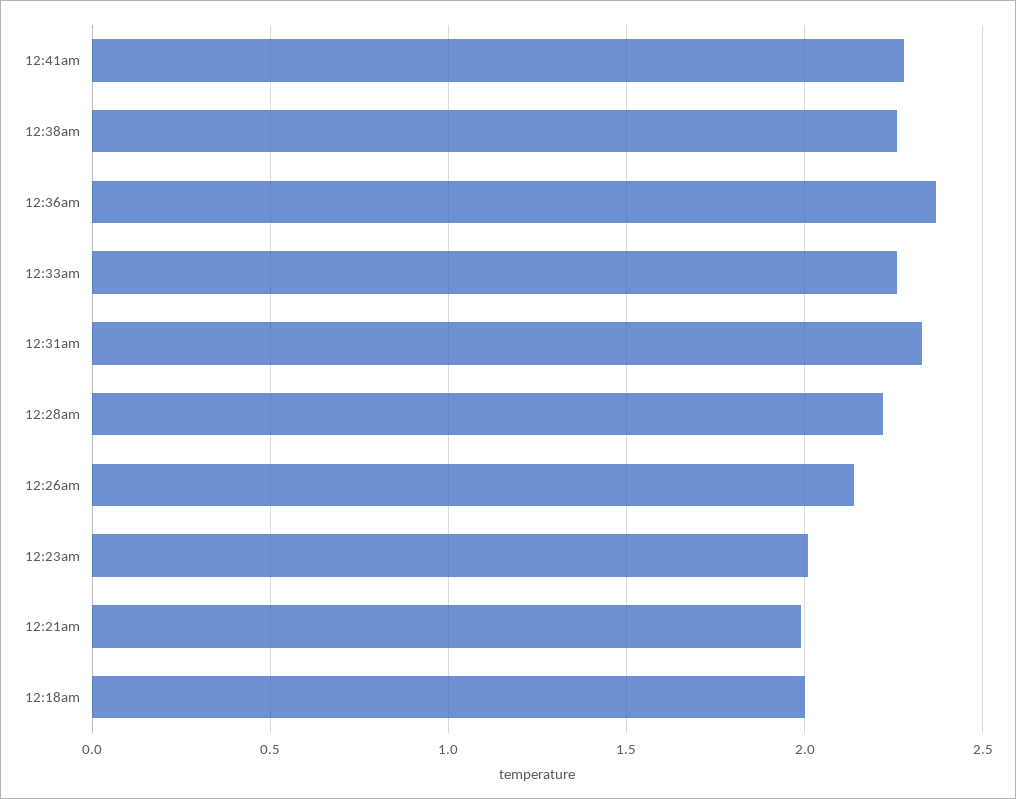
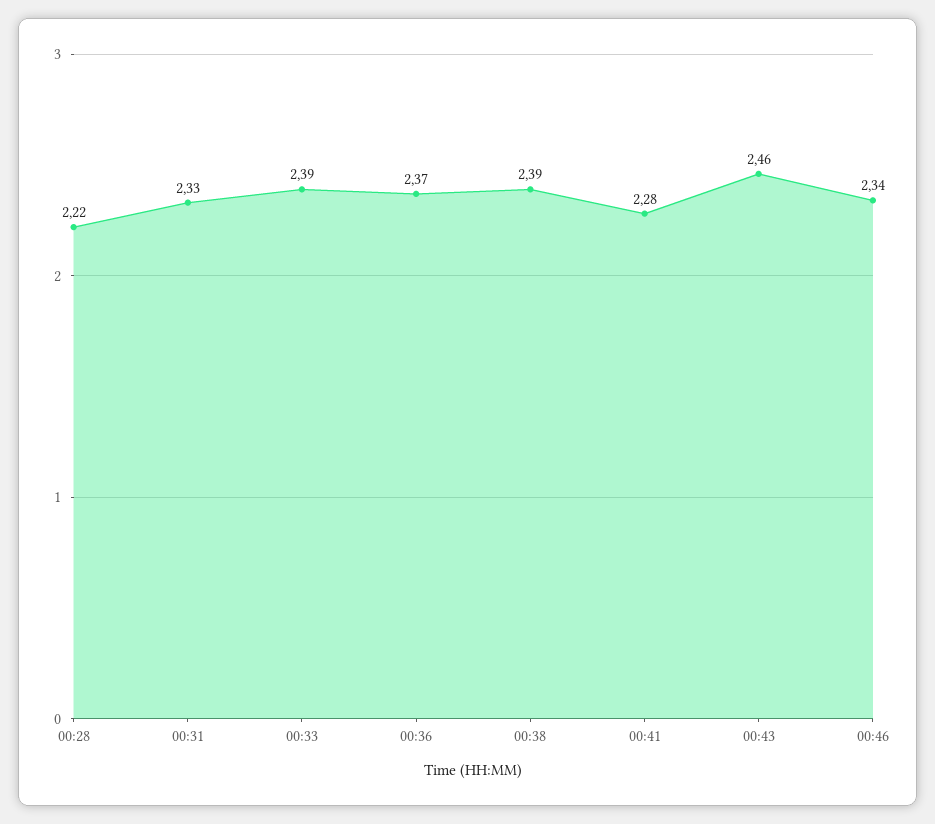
12:38am: 2.25 -> 2.39
12:33am: 2.25 -> 2.39
12:26am: 2.15 -> none
12:23am: 2 -> none
12:21am: 2 -> none
12:18am: 2 -> none
00:43: none -> 2.46
00:46: none -> 2.34

